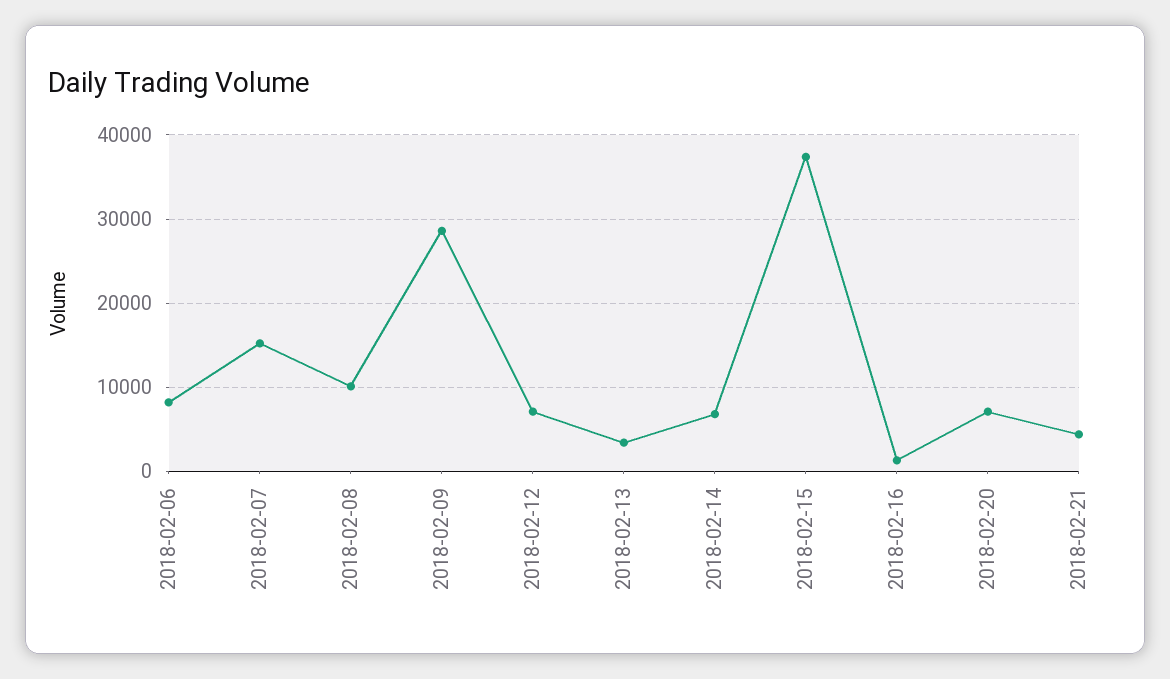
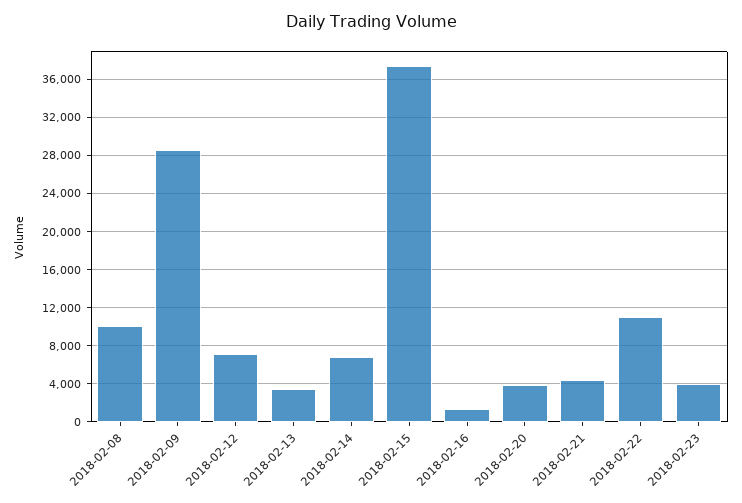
2018-02-06: 8000 -> none
2018-02-07: 15000 -> none
2018-02-20: 7000 -> 4000
2018-02-22: none -> 11000
2018-02-23: none -> 4000

